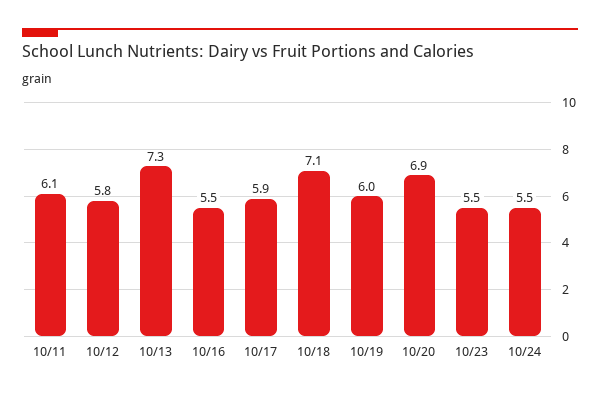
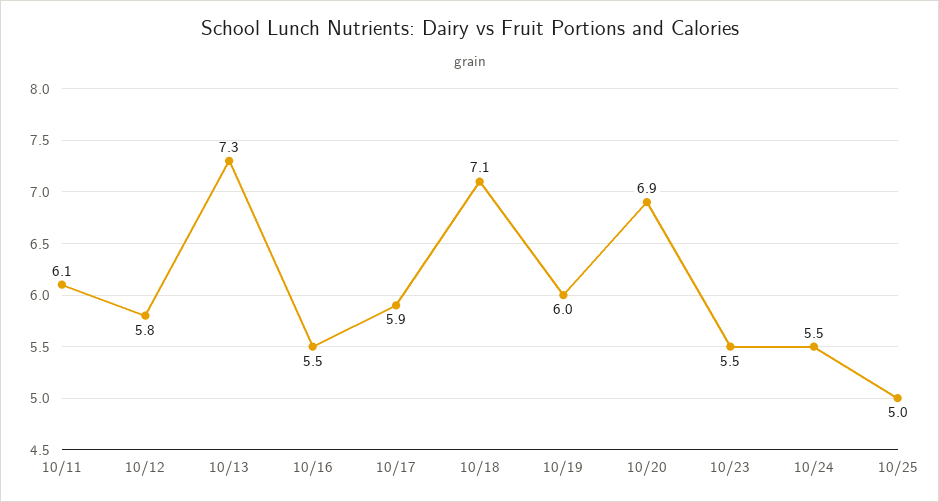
10/25: none -> 5

